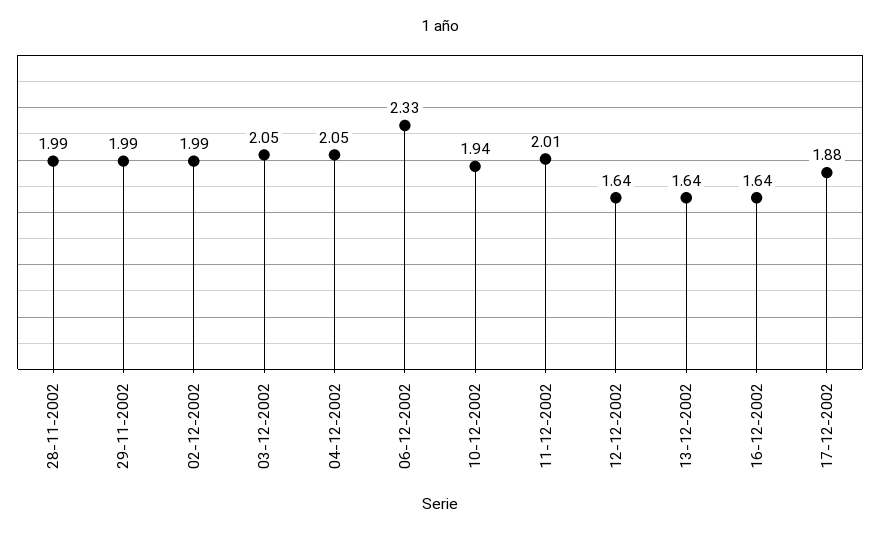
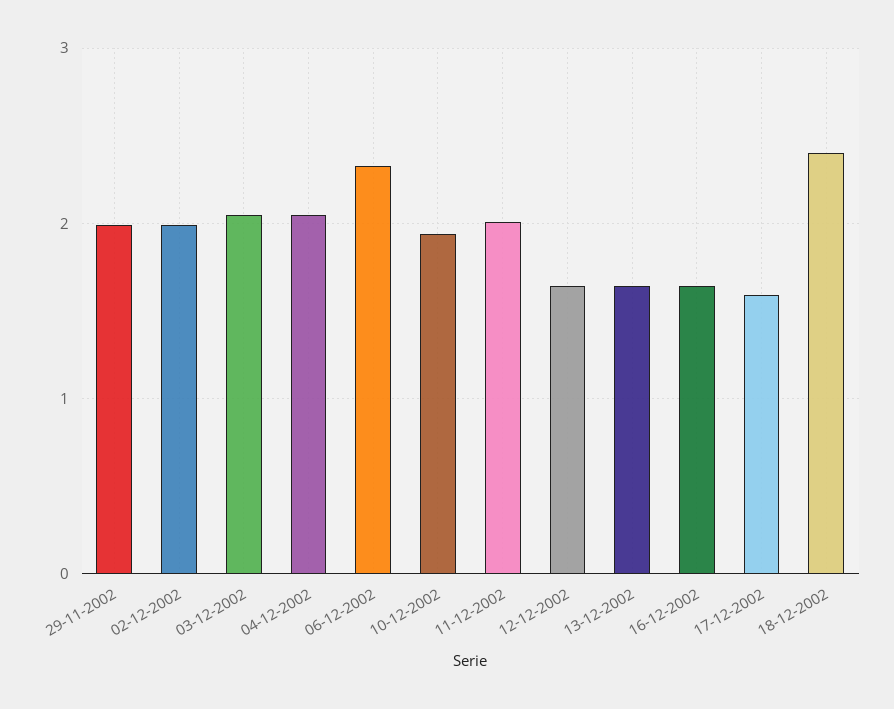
28-11-2002: 1.99 -> none
17-12-2002: 1.88 -> 1.6
18-12-2002: none -> 2.4

